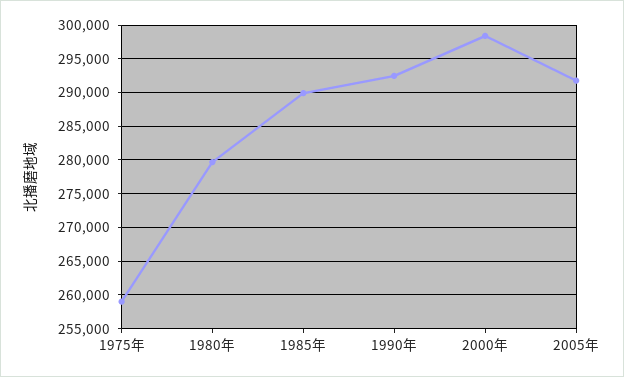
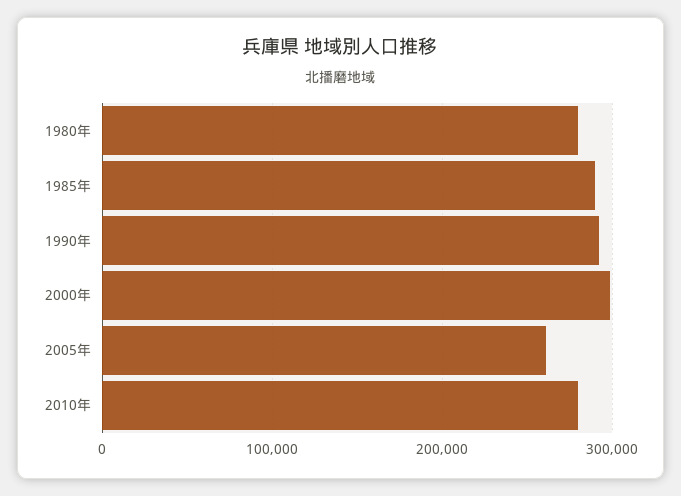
1975年: 259000 -> none
2005年: 292000 -> 260000
2010年: none -> 280000

